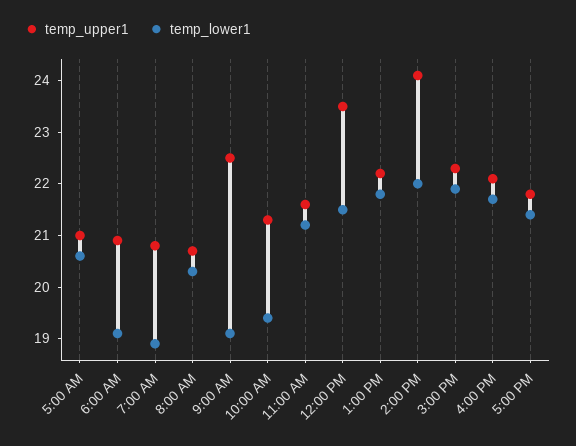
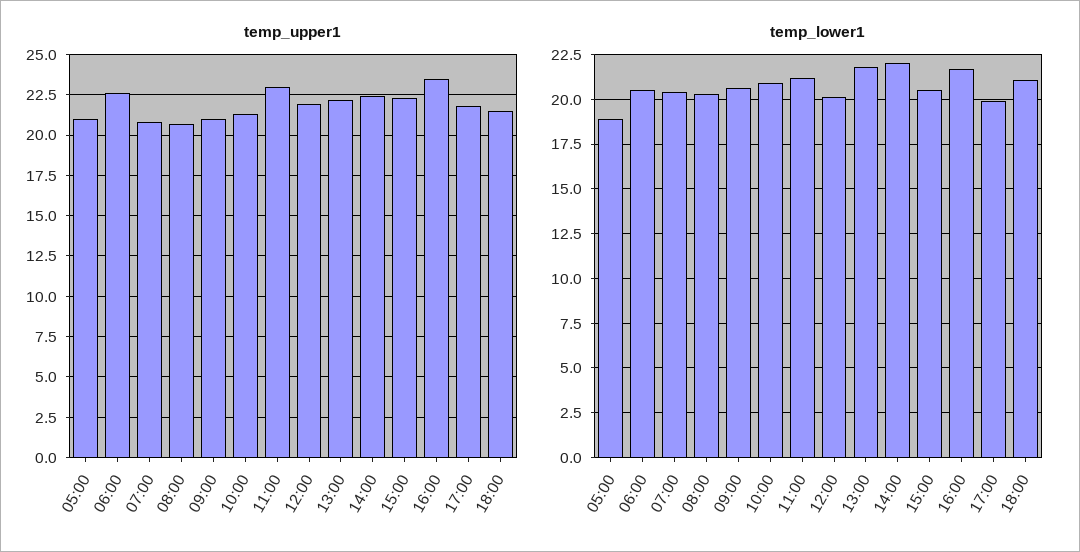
temp_lower1, 5:00 AM: 20.5 -> 19
temp_upper1, 6:00 AM: 21 -> 22.5
temp_lower1, 6:00 AM: 19 -> 20.5
temp_lower1, 7:00 AM: 19 -> 20.5
temp_upper1, 9:00 AM: 22.5 -> 21
temp_lower1, 9:00 AM: 19 -> 20.5
temp_lower1, 10:00 AM: 19.5 -> 21
temp_upper1, 11:00 AM: 21.5 -> 23
temp_upper1, 12:00 PM: 23.5 -> 22
temp_lower1, 12:00 PM: 21.5 -> 20
temp_upper1, 2:00 PM: 24 -> 22.5
temp_lower1, 3:00 PM: 22 -> 20.5
temp_upper1, 4:00 PM: 22 -> 23.5
temp_lower1, 5:00 PM: 21.5 -> 20
temp_upper1, 18:00: none -> 21.5
temp_lower1, 18:00: none -> 21

